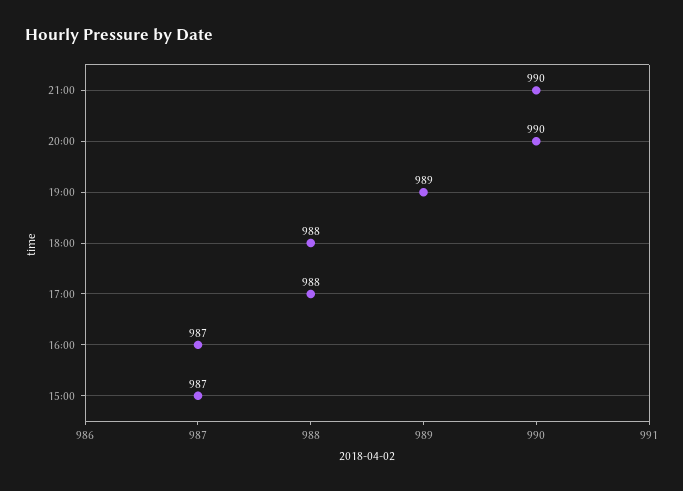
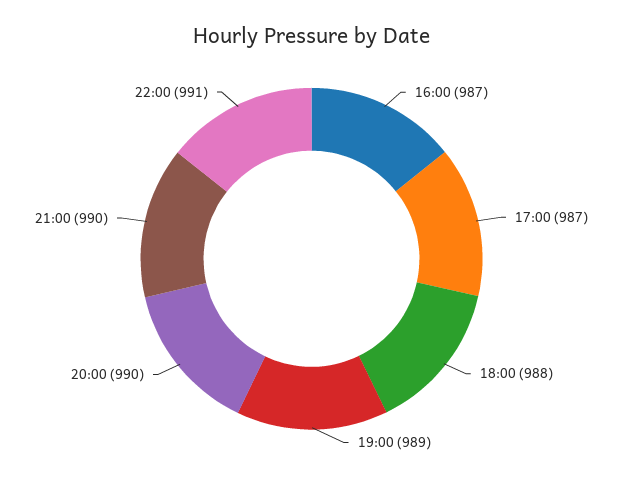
17:00: 988 -> 987
15:00: 987 -> none
22:00: none -> 991

